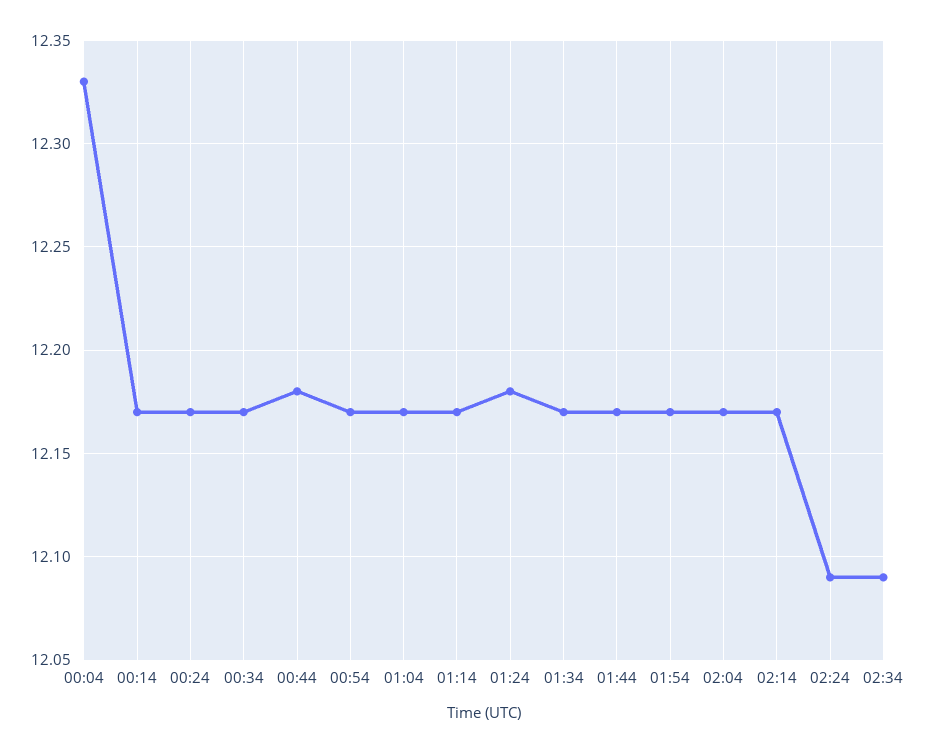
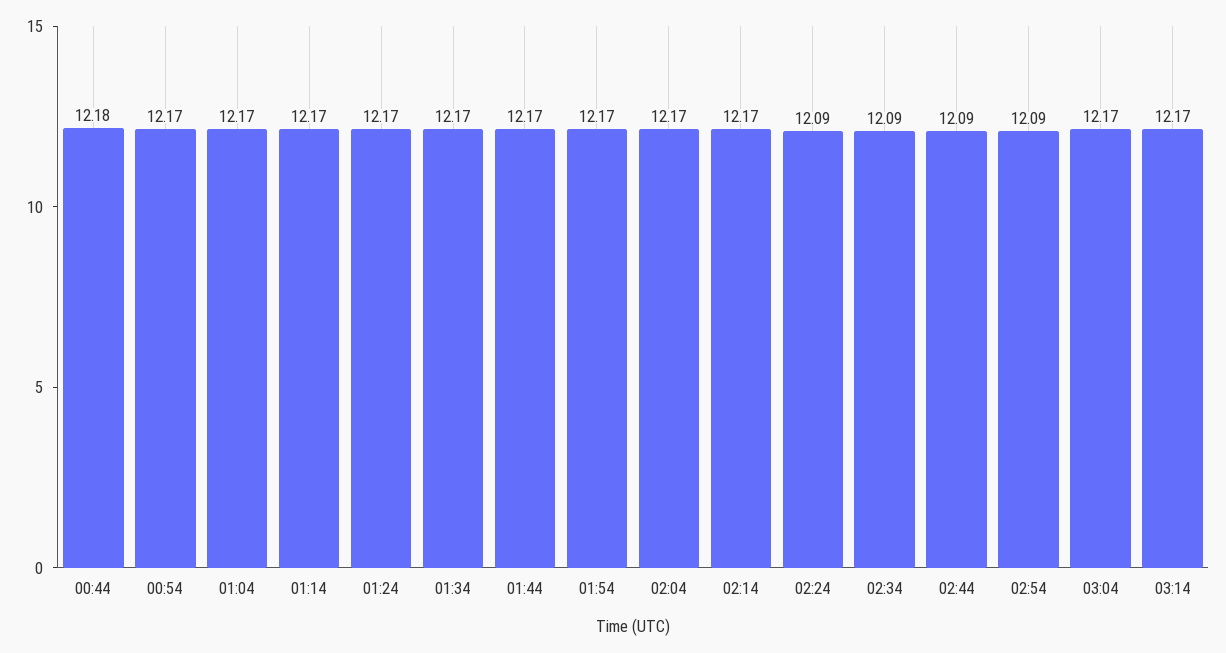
00:04: 12.33 -> none
00:14: 12.17 -> none
00:24: 12.17 -> none
00:34: 12.17 -> none
01:24: 12.18 -> 12.17
02:44: none -> 12.09
02:54: none -> 12.09
03:04: none -> 12.17
03:14: none -> 12.17

